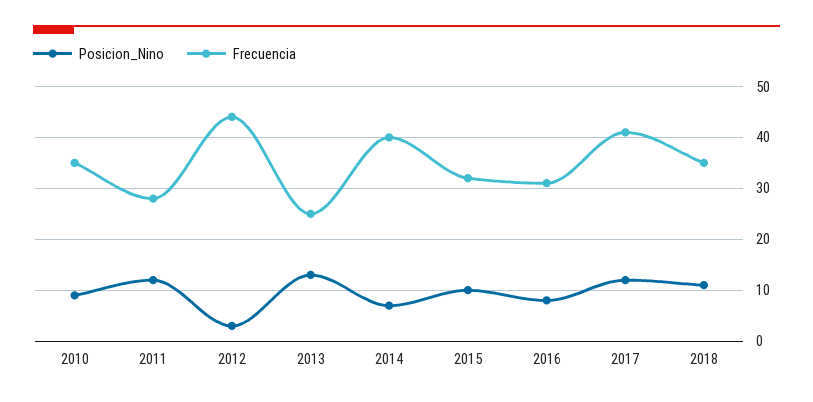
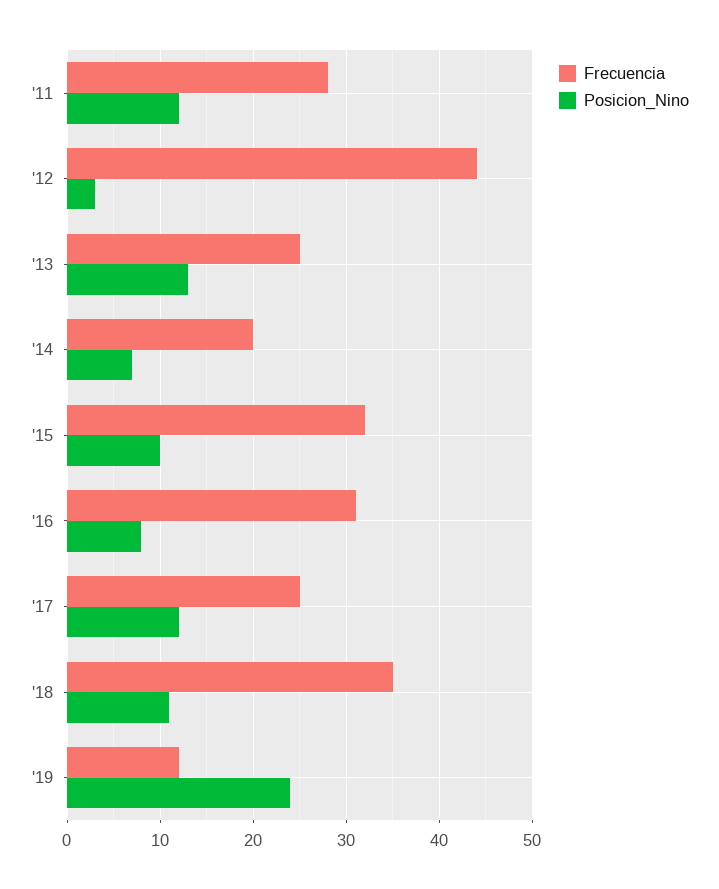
Posicion_Nino, 2010: 10 -> none
Frecuencia, 2010: 35 -> none
Frecuencia, 2014: 40 -> 20
Frecuencia, 2017: 40 -> 25
Frecuencia, '19: none -> 12
Posicion_Nino, '19: none -> 24

